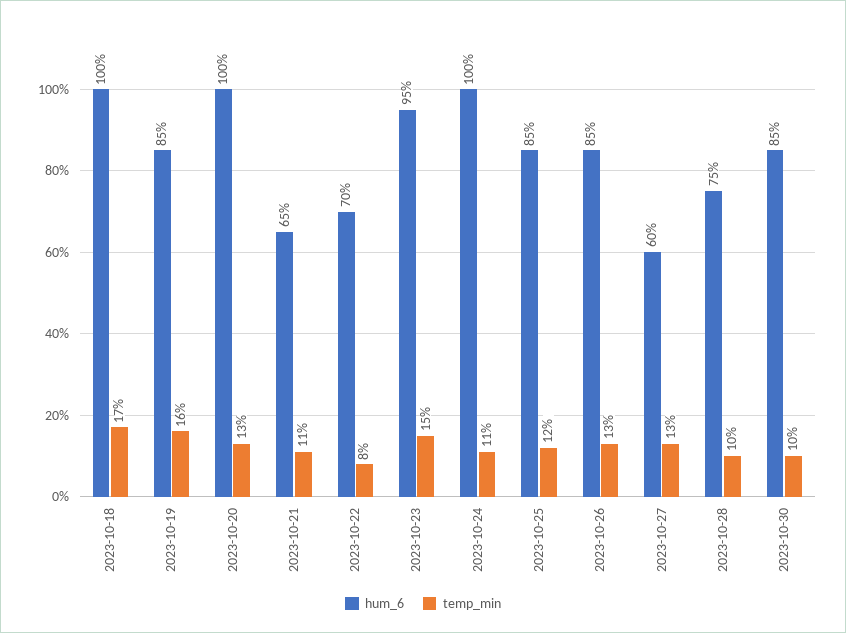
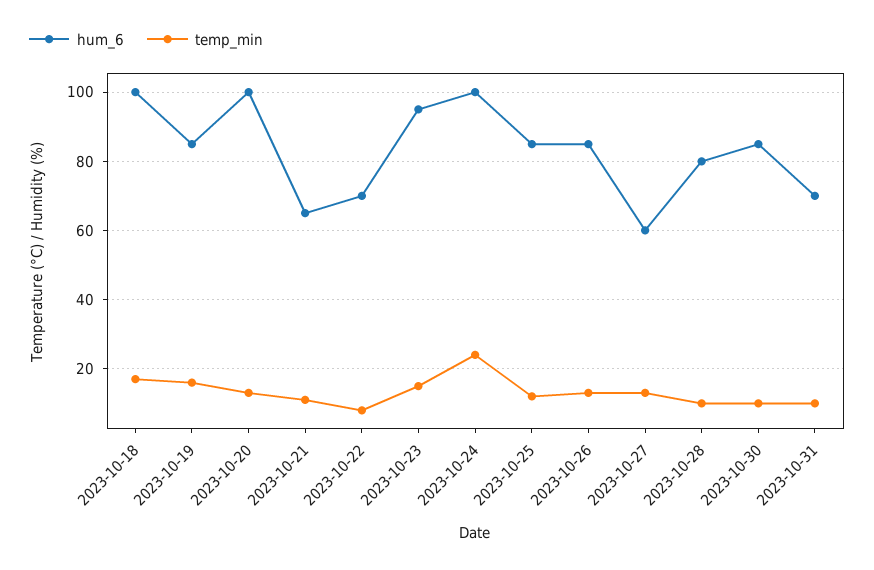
temp_min, 2023-10-24: 11 -> 25
hum_6, 2023-10-28: 75 -> 80
hum_6, 2023-10-31: none -> 70
temp_min, 2023-10-31: none -> 10

